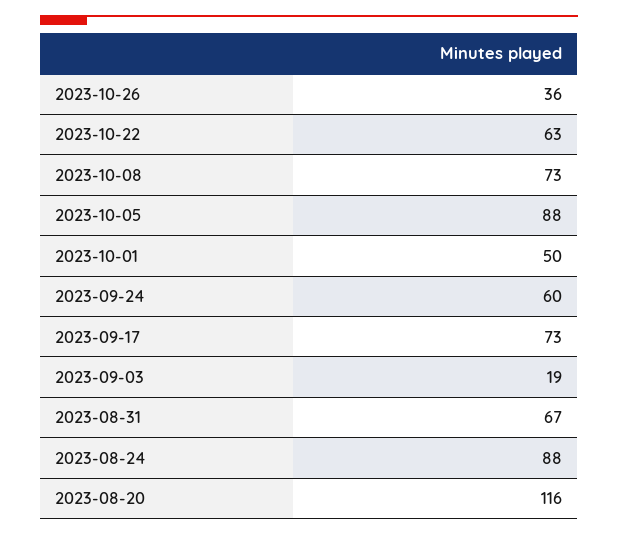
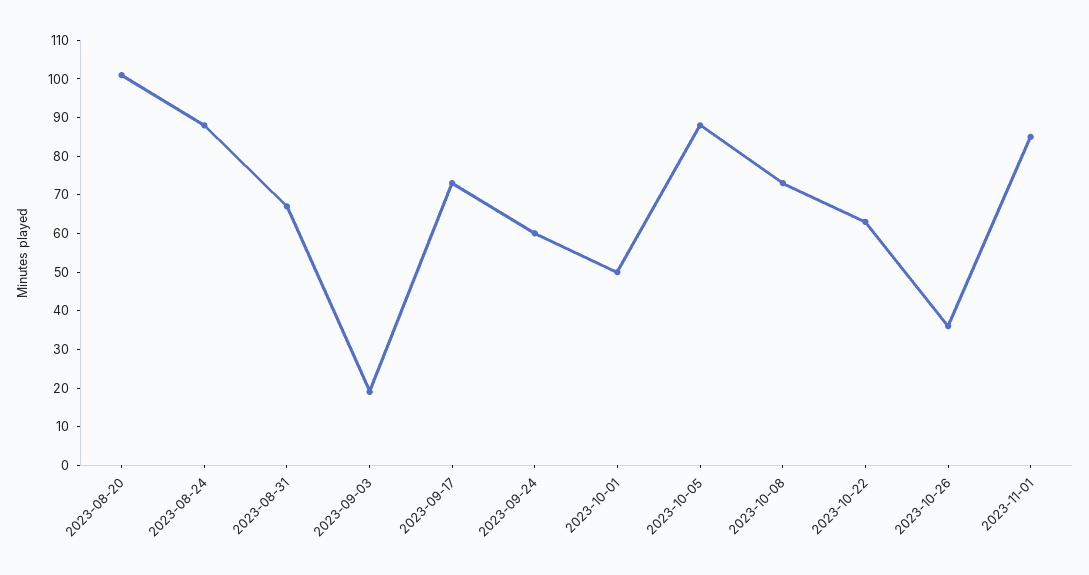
2023-08-20: 116 -> 100
2023-11-01: none -> 85

